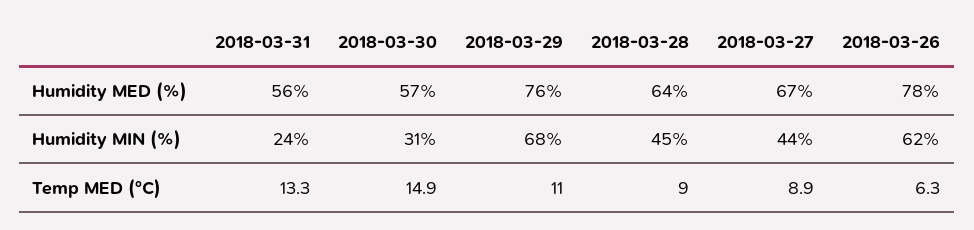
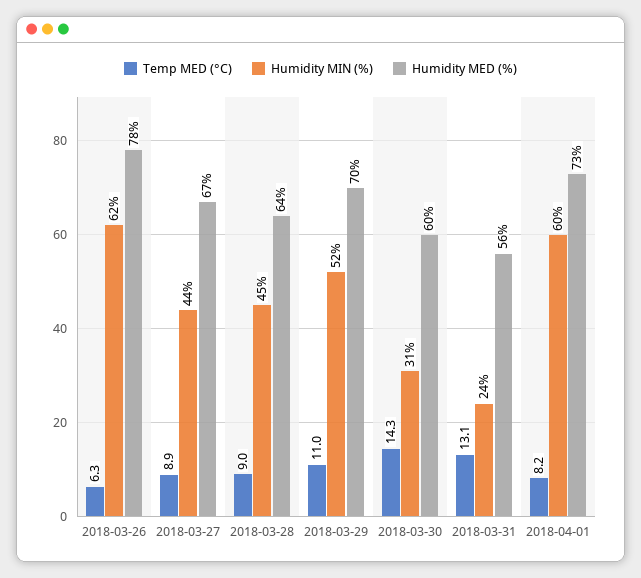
Humidity MED (%), 2018-03-30: 57 -> 60
Humidity MED (%), 2018-03-29: 76 -> 70
Humidity MIN (%), 2018-03-29: 68 -> 52
Temp MED (°C), 2018-03-31: 13.3 -> 13.1
Temp MED (°C), 2018-03-30: 14.9 -> 14.3
Temp MED (°C), 2018-04-01: none -> 8.2
Humidity MIN (%), 2018-04-01: none -> 60
Humidity MED (%), 2018-04-01: none -> 73

